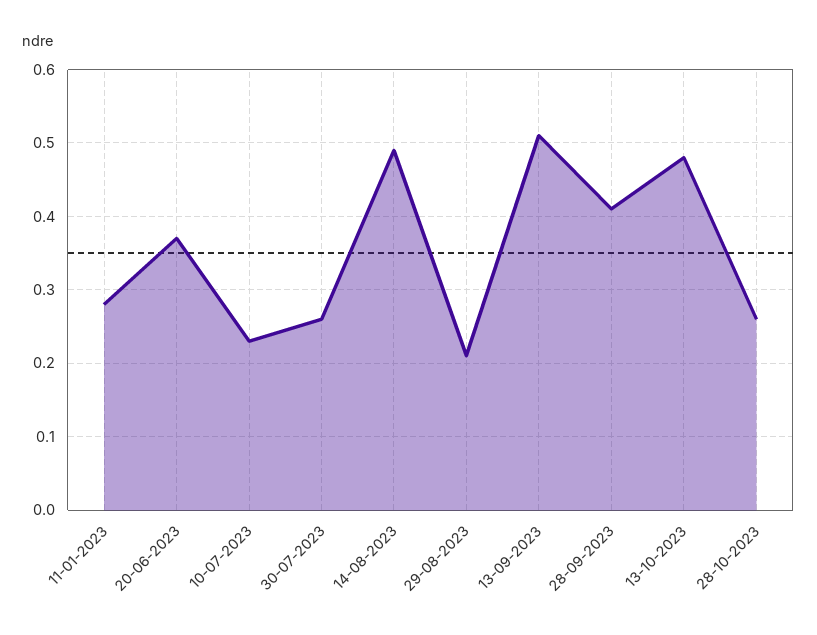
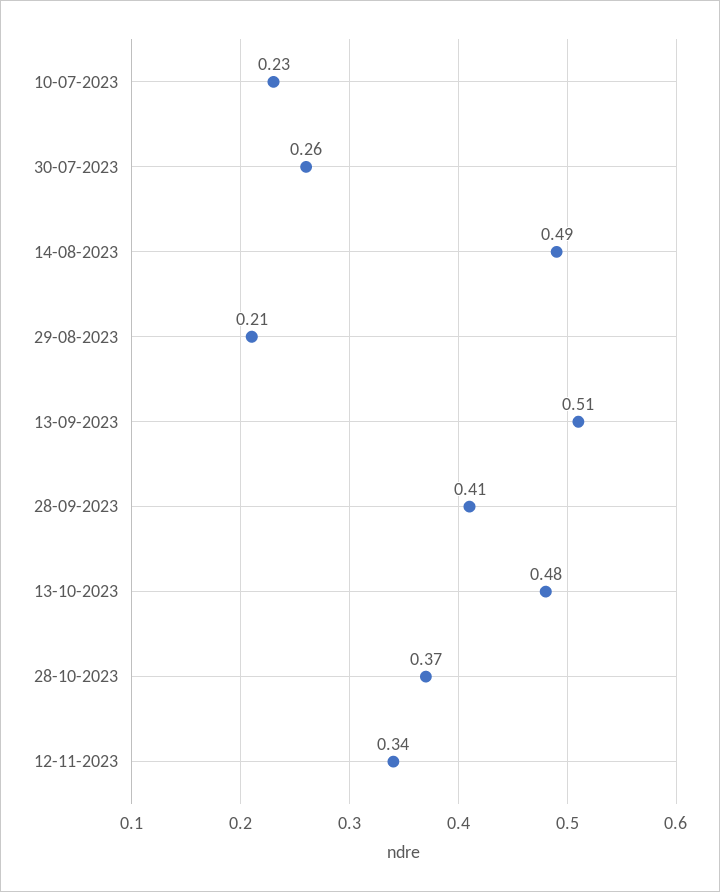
11-01-2023: 0.28 -> none
20-06-2023: 0.37 -> none
28-10-2023: 0.26 -> 0.37
12-11-2023: none -> 0.34

